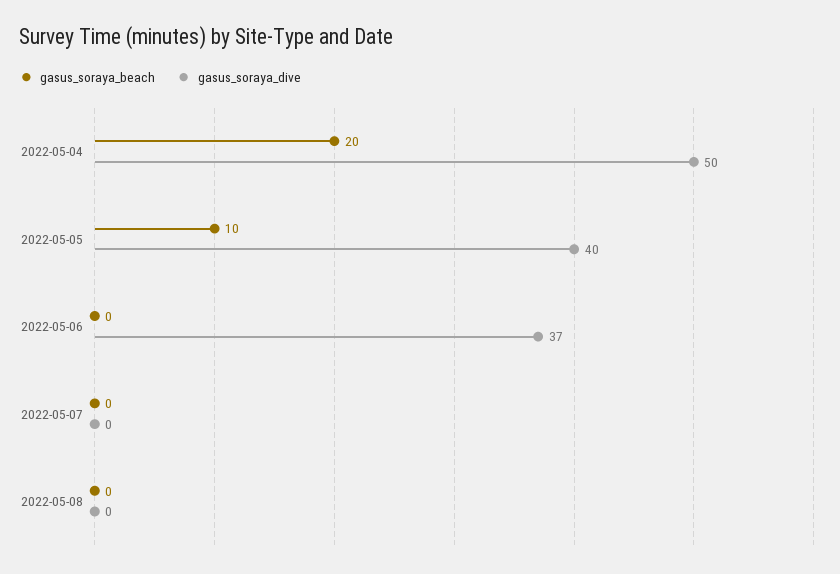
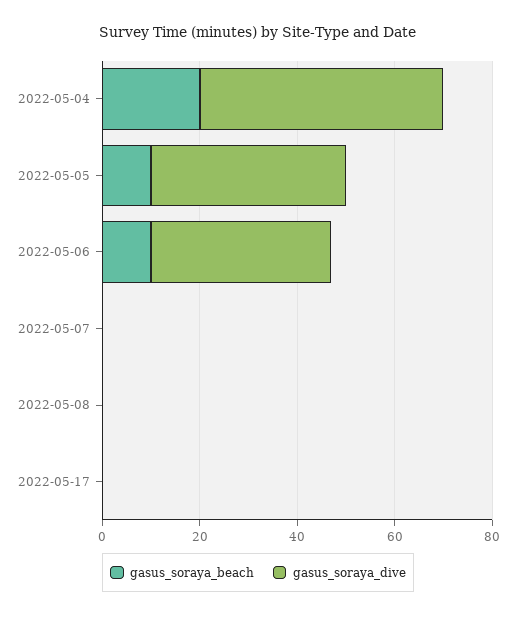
gasus_soraya_beach, 2022-05-06: 0 -> 10
gasus_soraya_beach, 2022-05-17: none -> 0
gasus_soraya_dive, 2022-05-17: none -> 0

